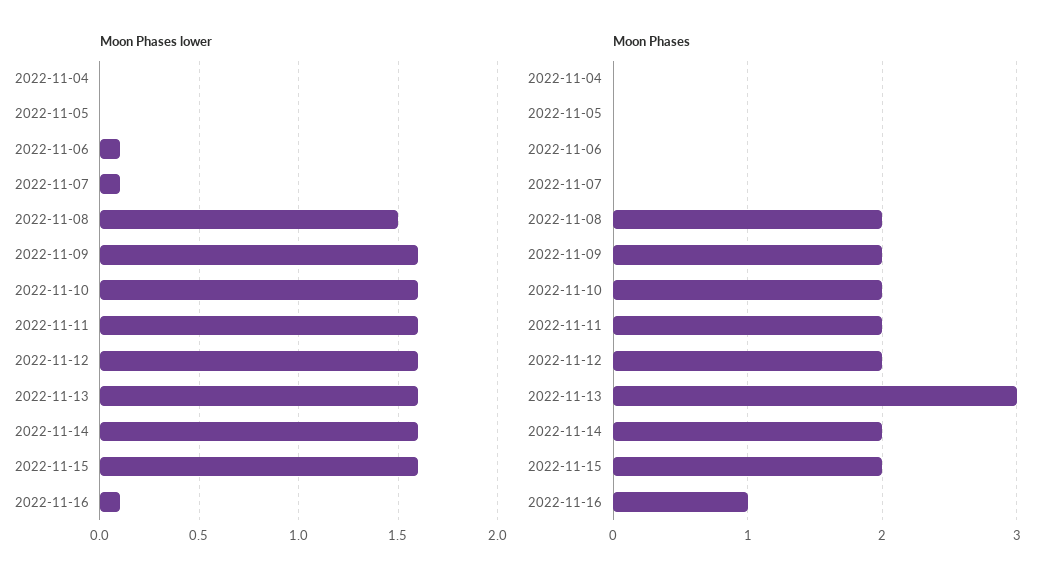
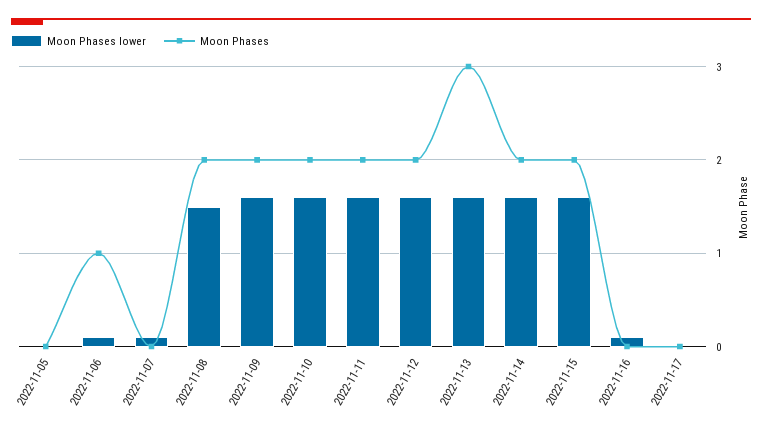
Moon Phases lower, 2022-11-04: 0 -> none
Moon Phases, 2022-11-04: 0 -> none
Moon Phases, 2022-11-06: 0 -> 1
Moon Phases, 2022-11-16: 1 -> 0
Moon Phases lower, 2022-11-17: none -> 0
Moon Phases, 2022-11-17: none -> 0

